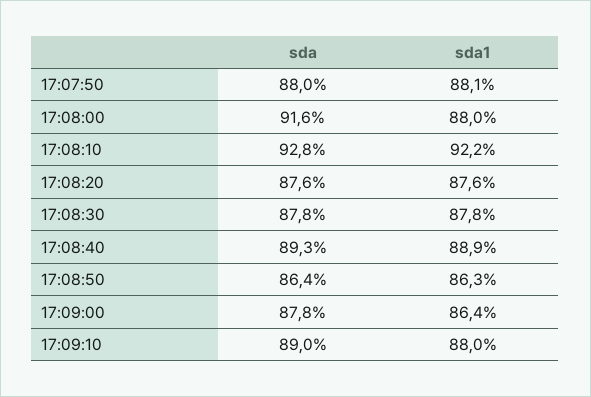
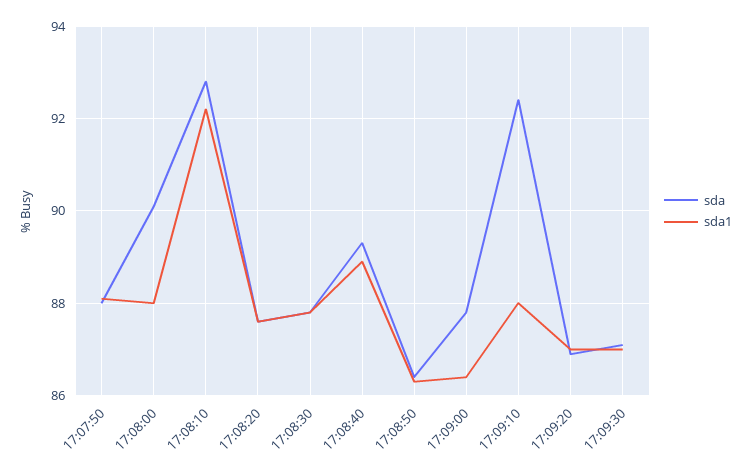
sda, 17:08:00: 91.6 -> 90
sda, 17:09:10: 89 -> 92.5
sda, 17:09:20: none -> 87
sda1, 17:09:20: none -> 87
sda, 17:09:30: none -> 87
sda1, 17:09:30: none -> 87

